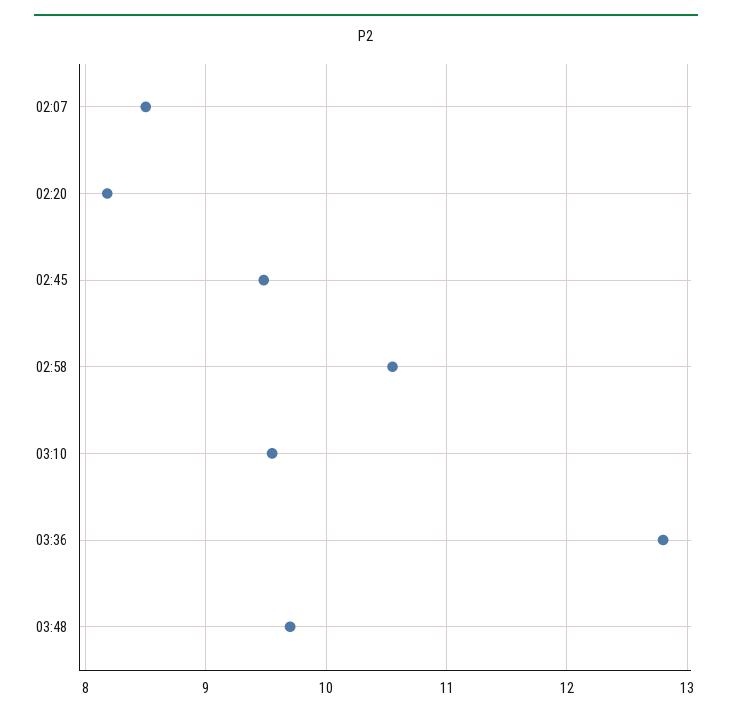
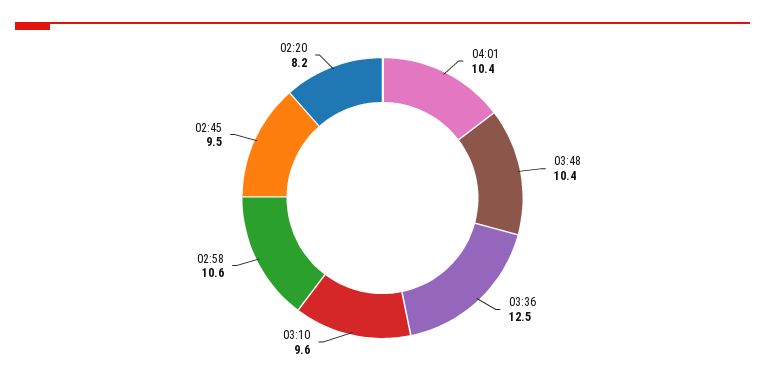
02:07: 8.5 -> none
03:36: 12.8 -> 12.5
03:48: 9.7 -> 10.4
04:01: none -> 10.4

